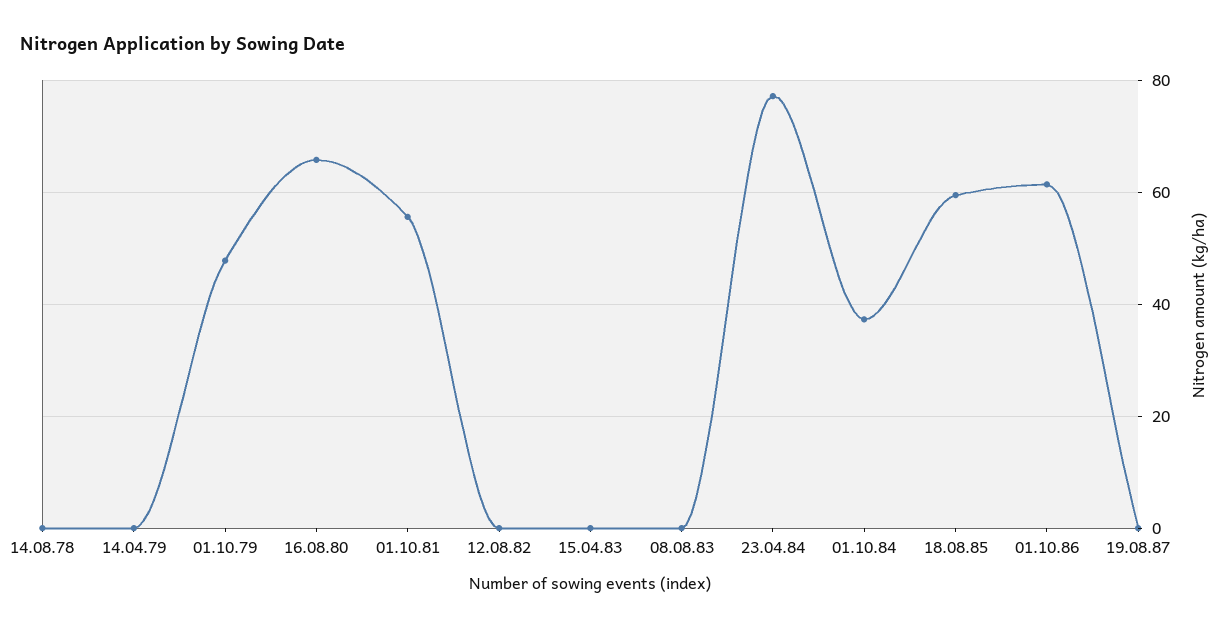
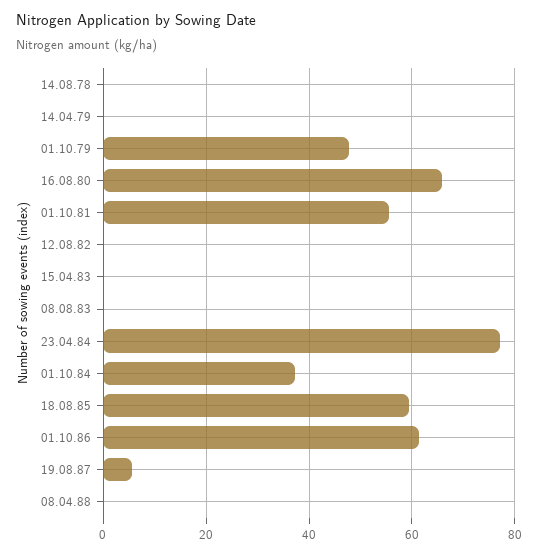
19.08.87: 0 -> 6
08.04.88: none -> 0

